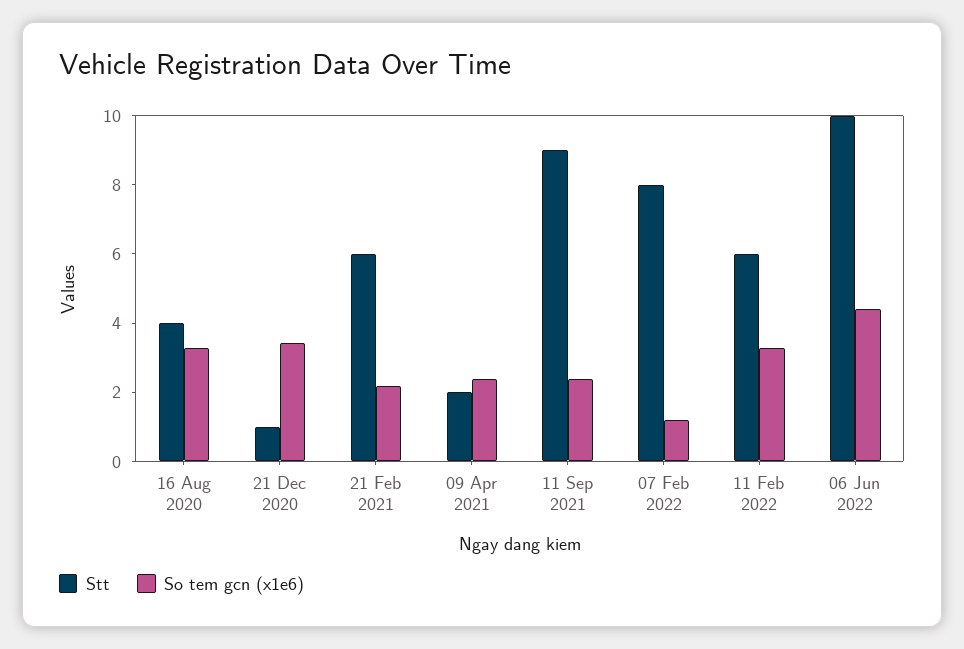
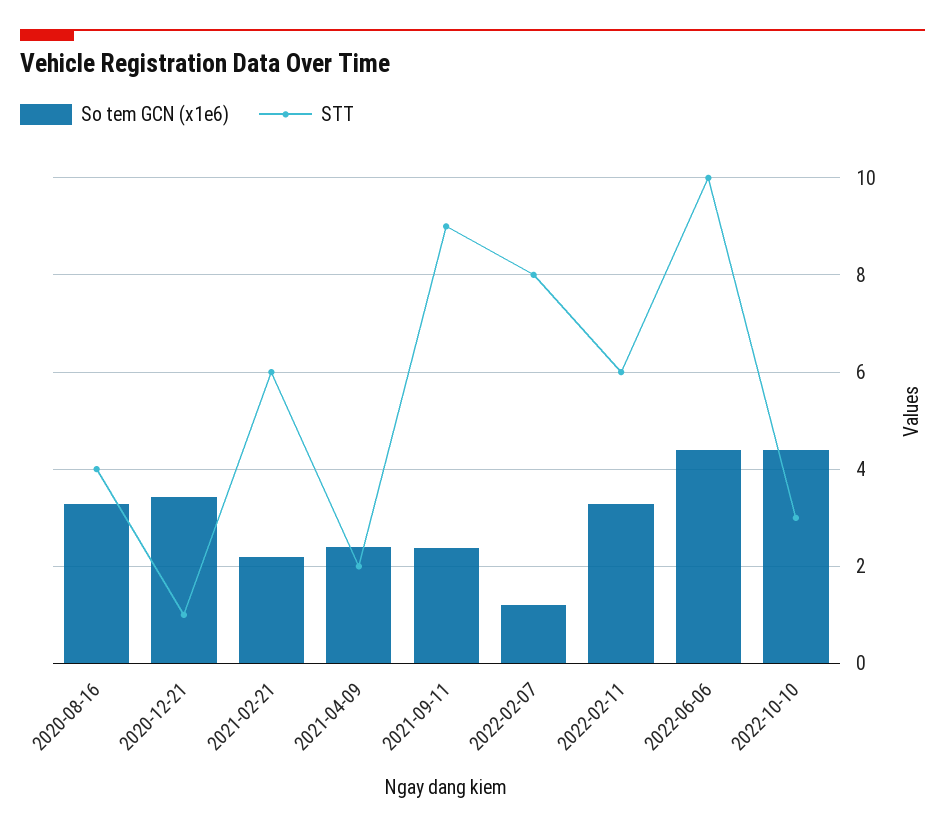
So tem gcn (x1e6), 2022-10-10: none -> 4.4
Stt, 2022-10-10: none -> 3

